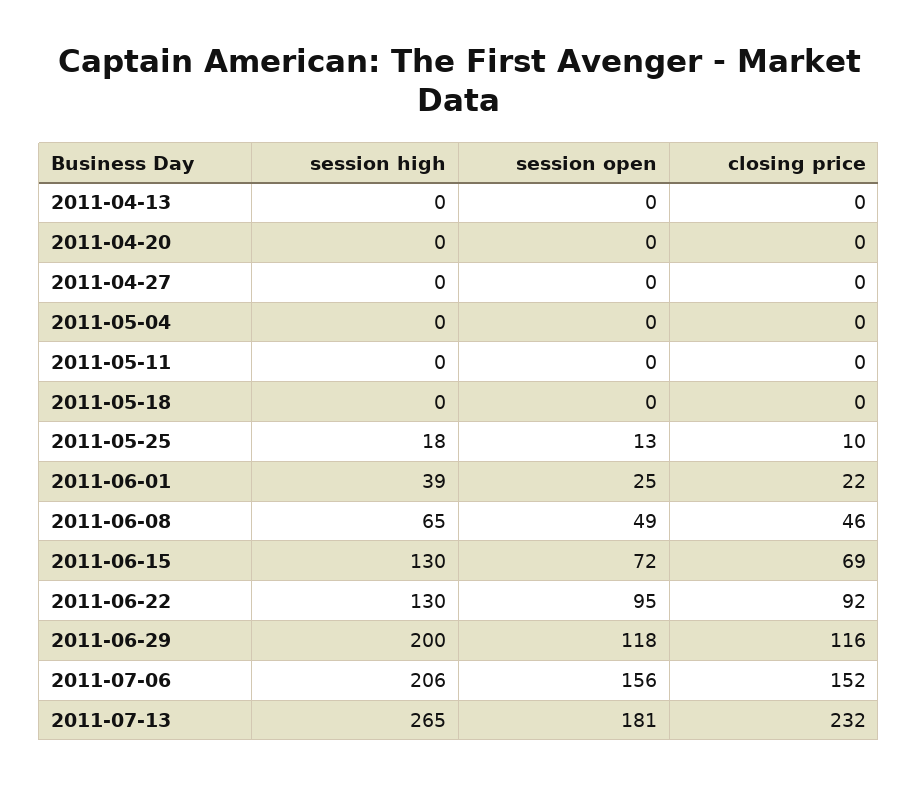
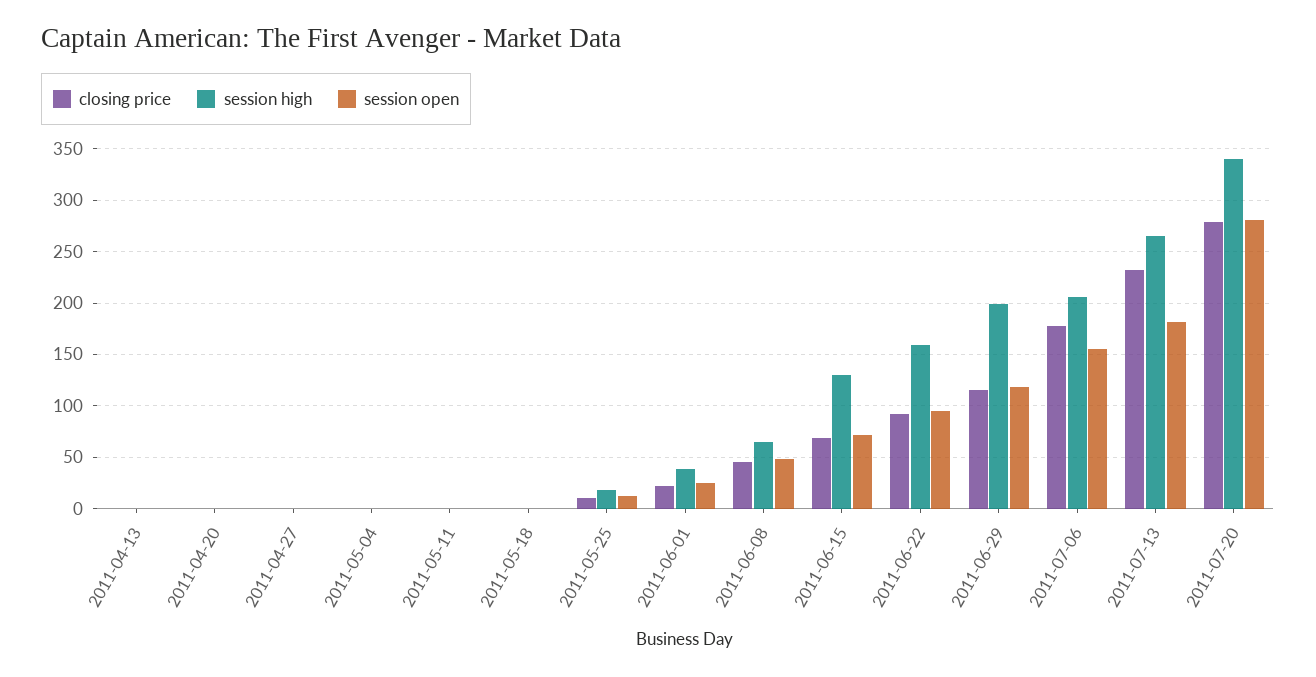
session high, 2011-06-22: 130 -> 160
closing price, 2011-07-06: 152 -> 180
closing price, 2011-07-20: none -> 280
session high, 2011-07-20: none -> 340
session open, 2011-07-20: none -> 280

